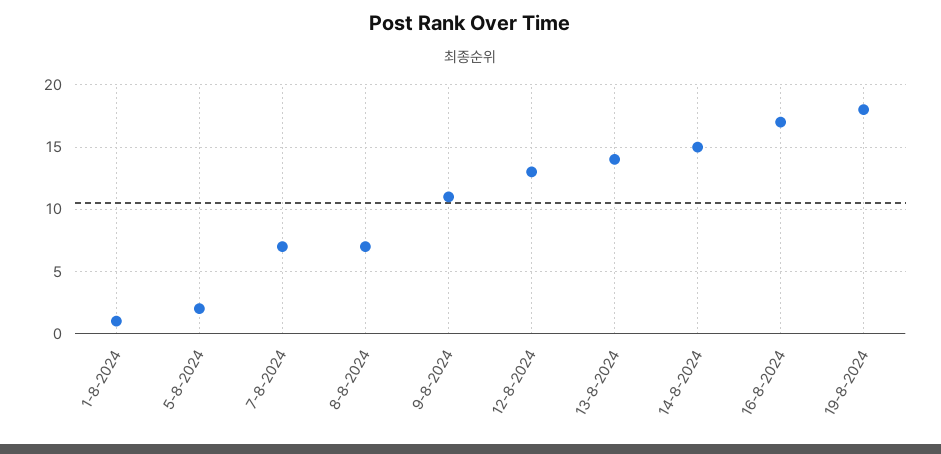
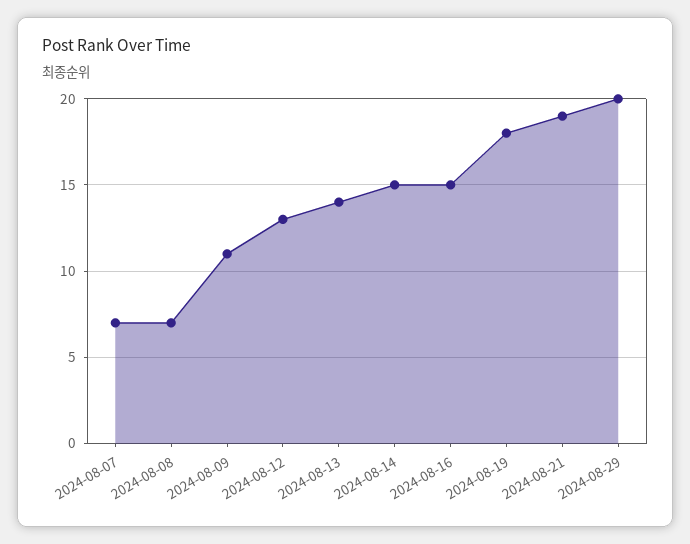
1-8-2024: 1 -> none
5-8-2024: 2 -> none
16-8-2024: 17 -> 15
2024-08-21: none -> 19
2024-08-29: none -> 20

